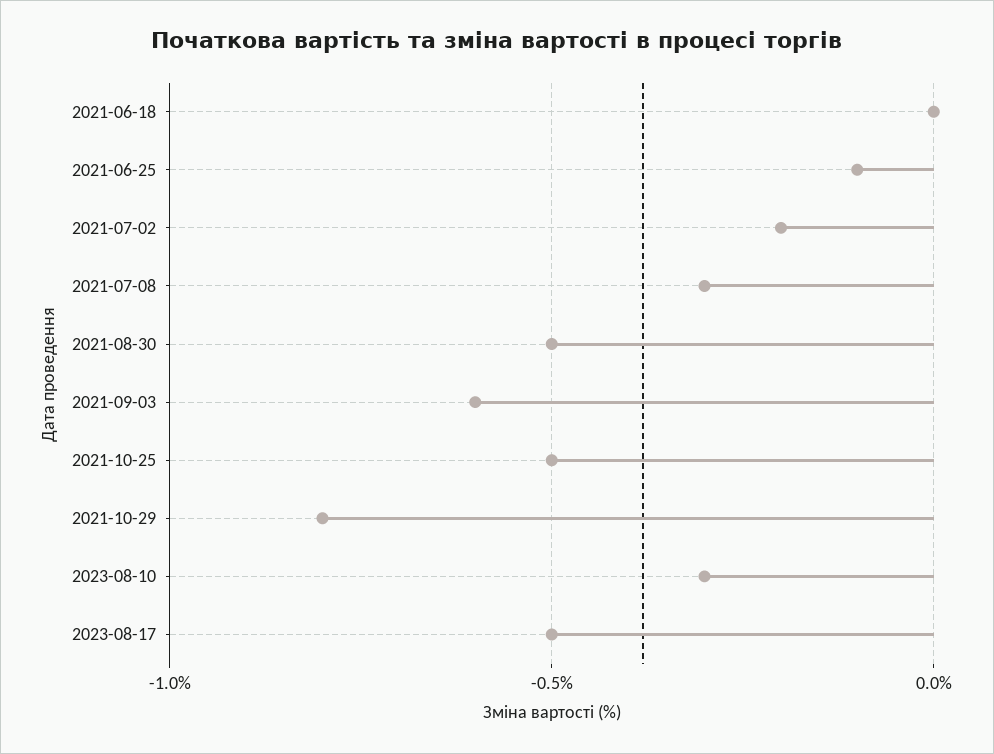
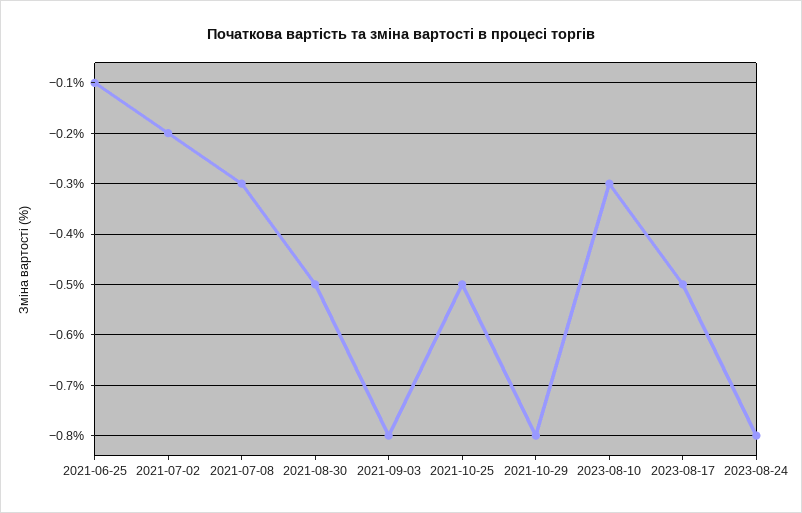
2021-06-18: 0 -> none
2021-09-03: -0.6 -> -0.8
2023-08-24: none -> -0.8

